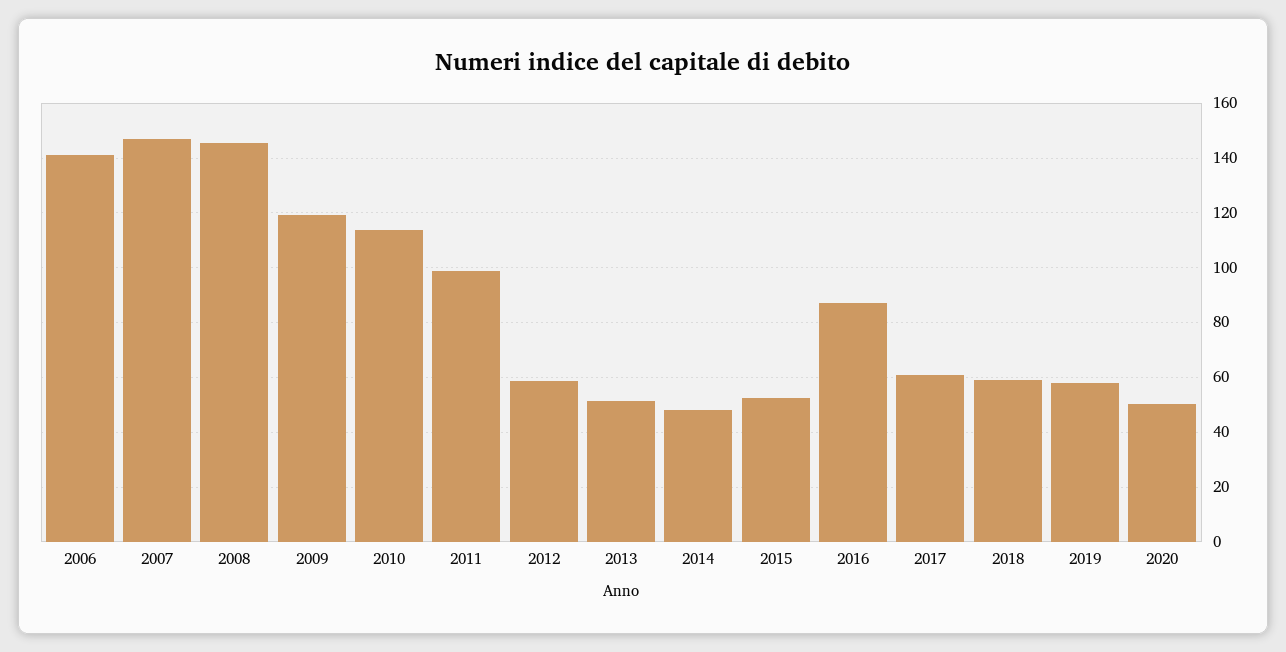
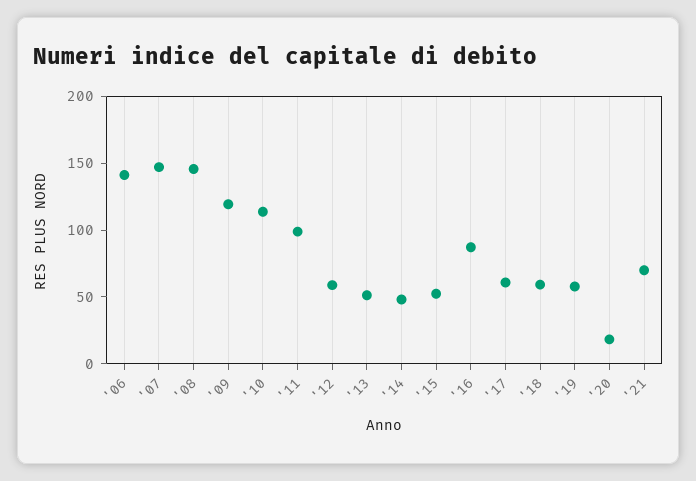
2020: 50 -> 20
'21: none -> 70

